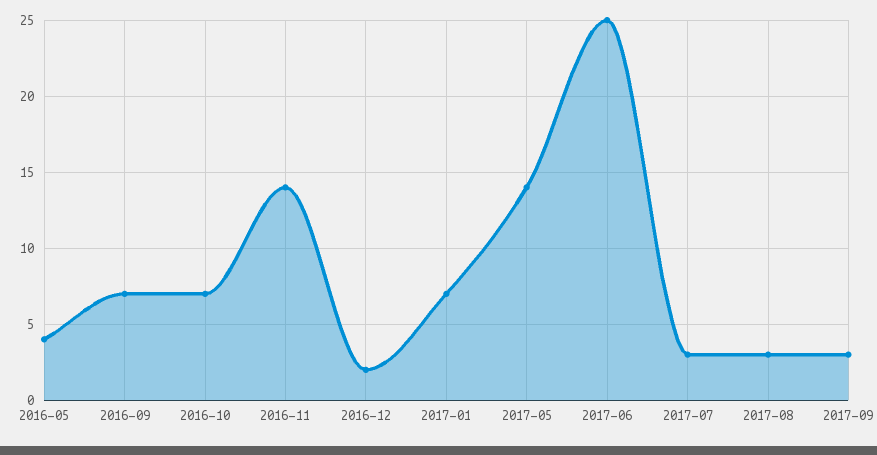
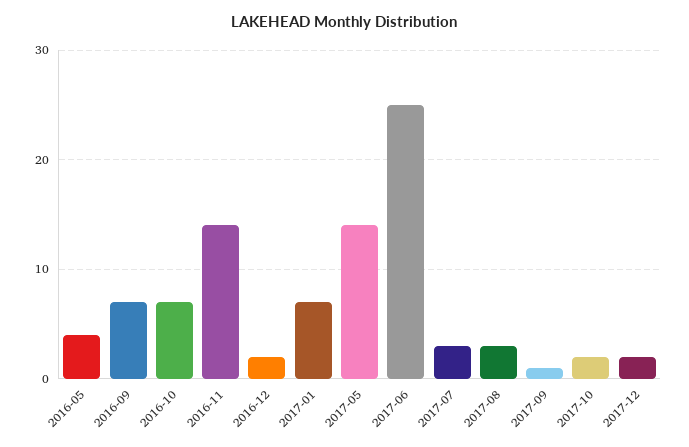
2017-09: 3 -> 1
2017-10: none -> 2
2017-12: none -> 2

